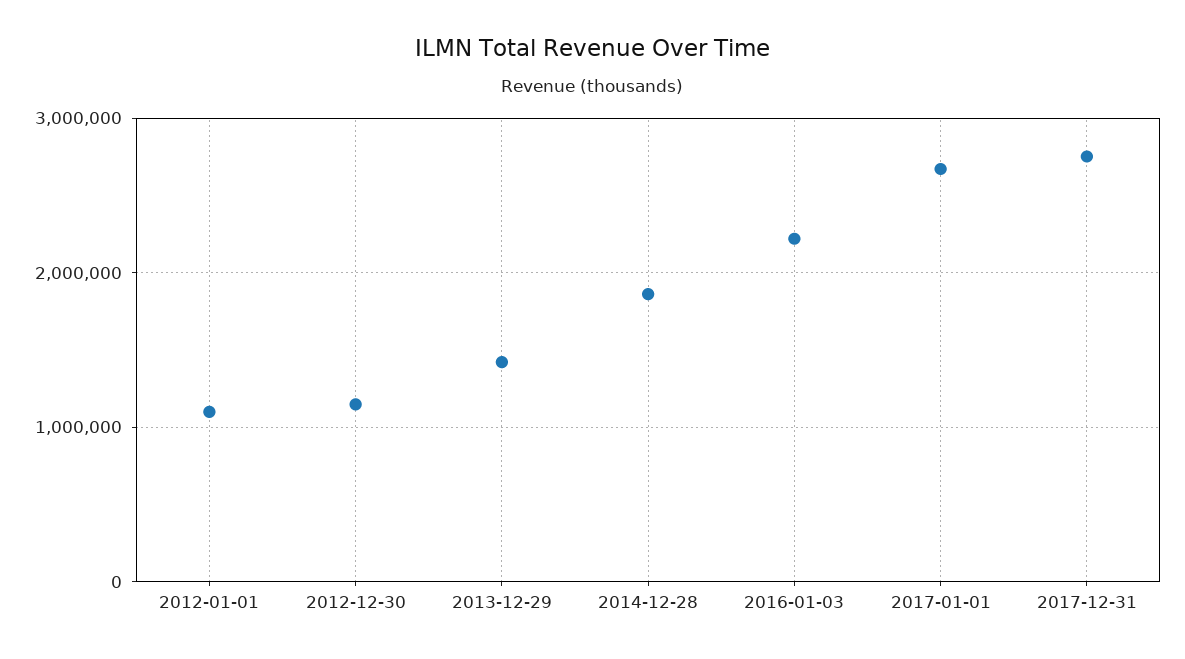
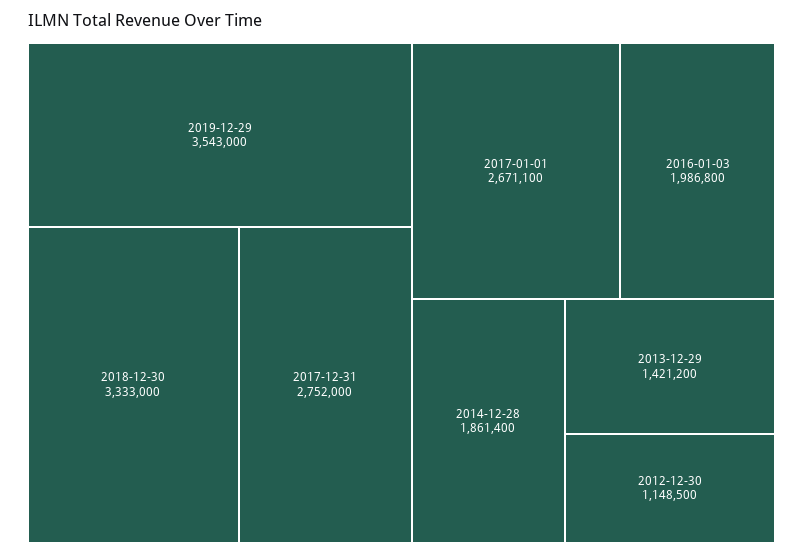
2012-01-01: 1100000 -> none
2016-01-03: 2200000 -> 1986800
2019-12-29: none -> 3543000
2018-12-30: none -> 3333000

